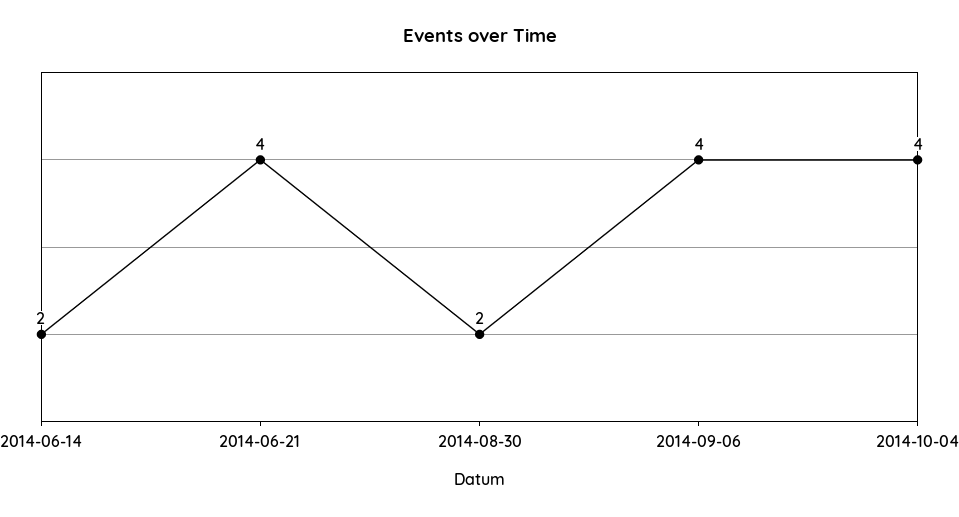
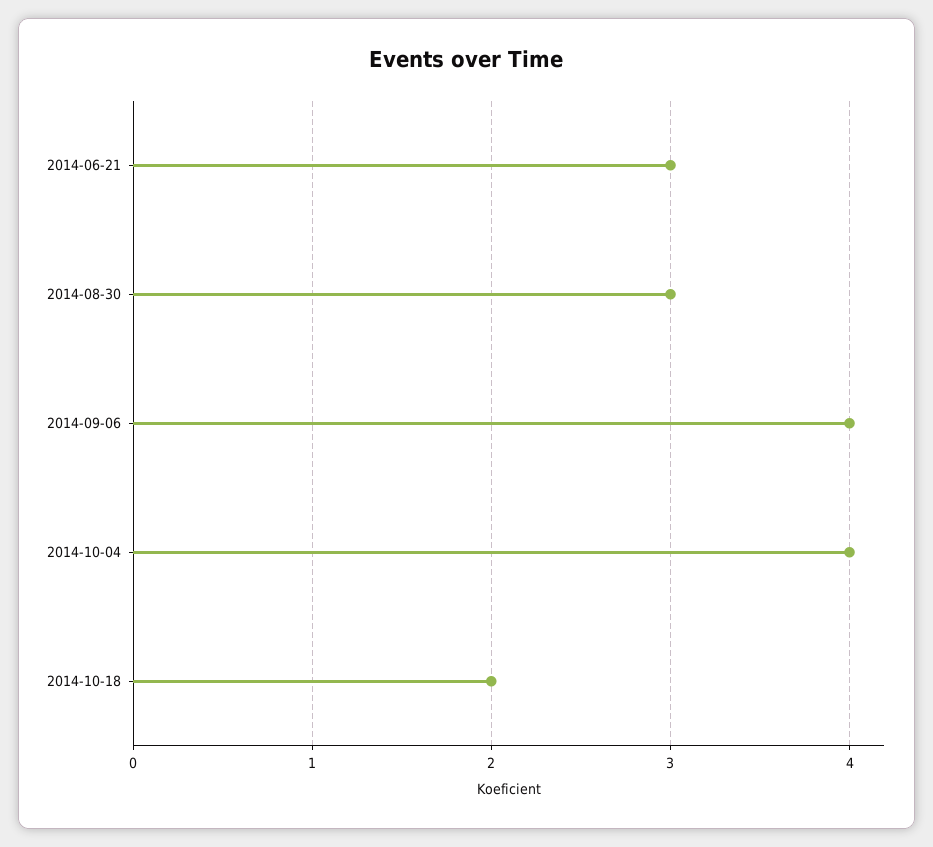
2014-06-14: 2 -> none
2014-06-21: 4 -> 3
2014-08-30: 2 -> 3
2014-10-18: none -> 2

